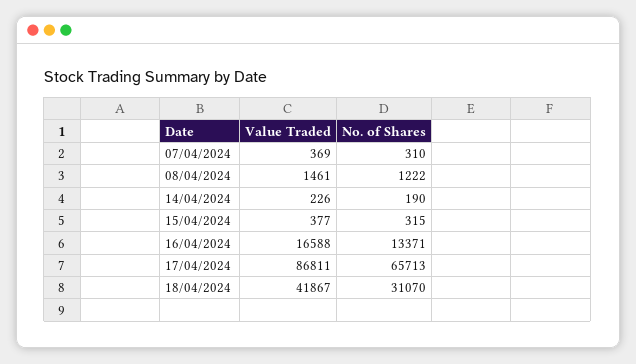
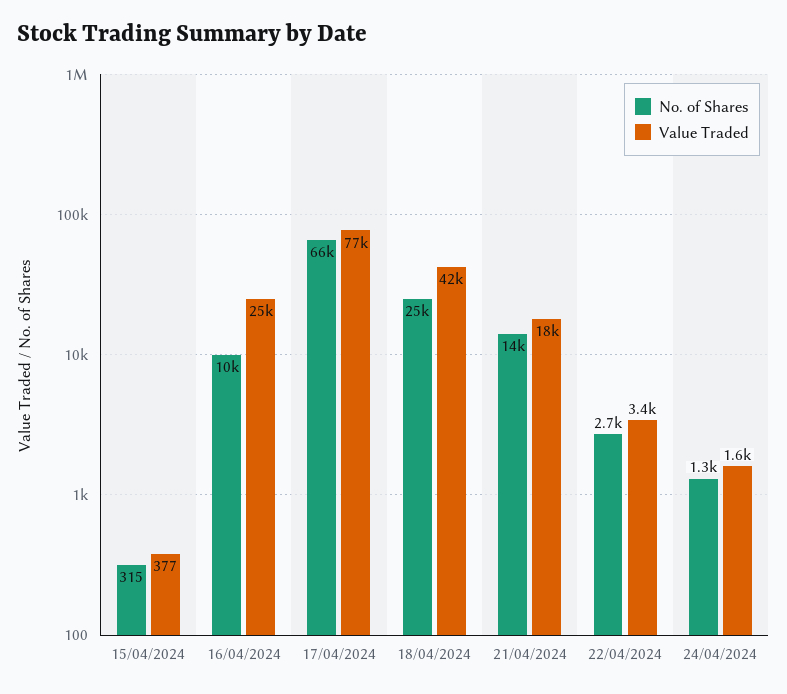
Value Traded, 07/04/2024: 369 -> none
No. of Shares, 07/04/2024: 310 -> none
Value Traded, 08/04/2024: 1461 -> none
No. of Shares, 08/04/2024: 1222 -> none
Value Traded, 14/04/2024: 226 -> none
No. of Shares, 14/04/2024: 190 -> none
Value Traded, 16/04/2024: 16588 -> 25000
No. of Shares, 16/04/2024: 13371 -> 10000
Value Traded, 17/04/2024: 86811 -> 77000
No. of Shares, 18/04/2024: 31070 -> 25000
No. of Shares, 21/04/2024: none -> 14000
Value Traded, 21/04/2024: none -> 18000
No. of Shares, 22/04/2024: none -> 2700
Value Traded, 22/04/2024: none -> 3400
No. of Shares, 24/04/2024: none -> 1300
Value Traded, 24/04/2024: none -> 1600

